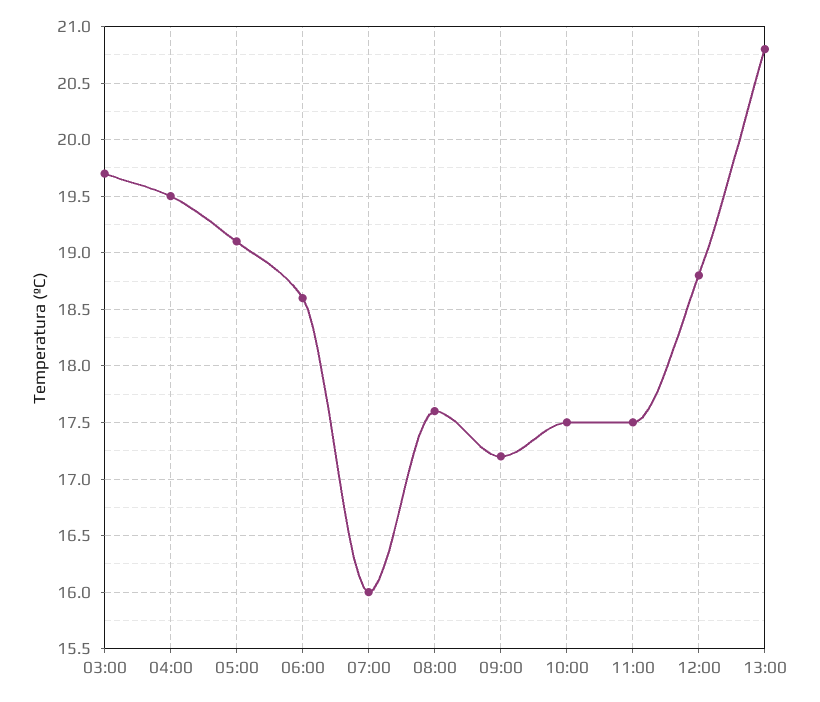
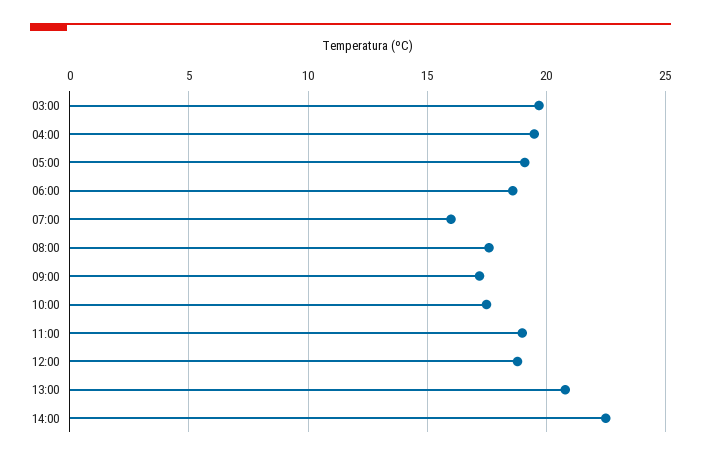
11:00: 17.5 -> 19
14:00: none -> 22.5

